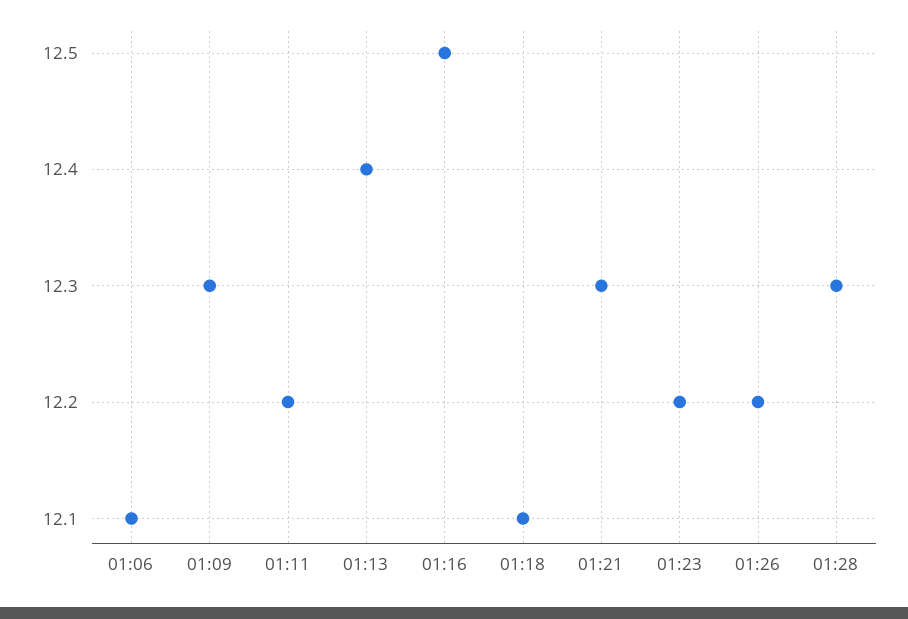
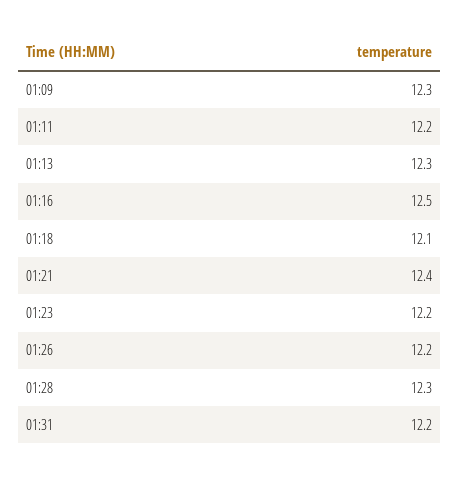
01:06: 12.1 -> none
01:13: 12.4 -> 12.3
01:21: 12.3 -> 12.4
01:31: none -> 12.2

